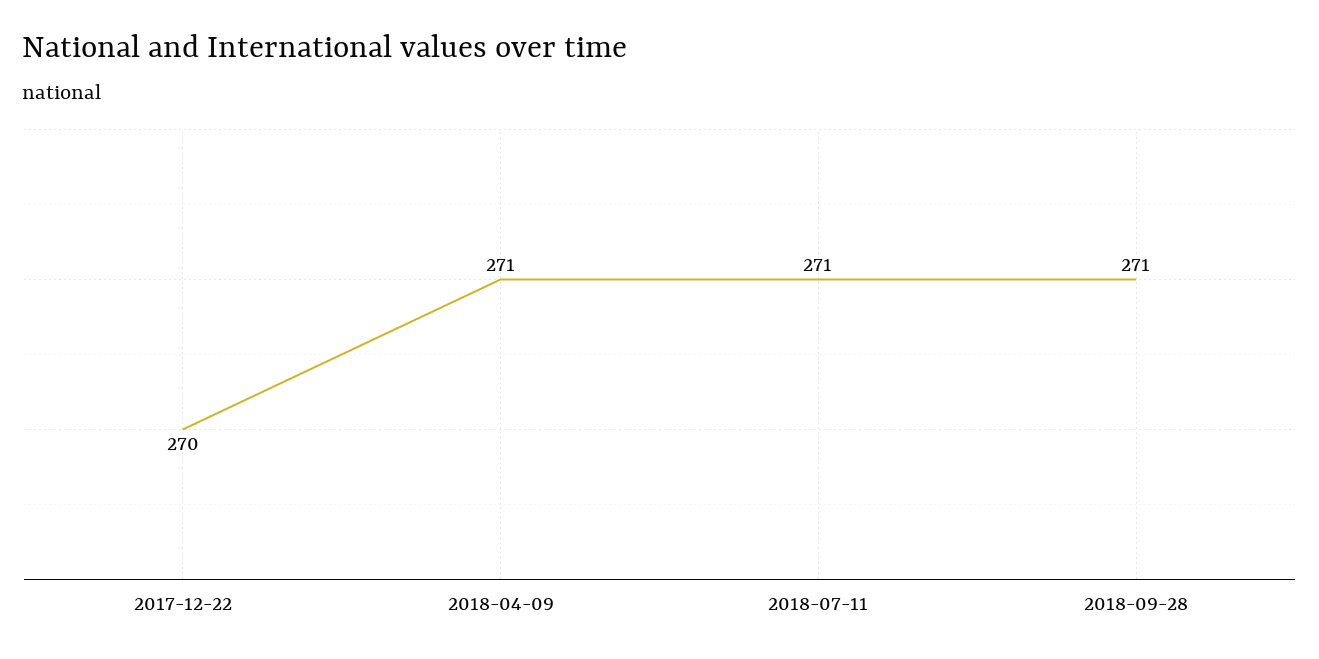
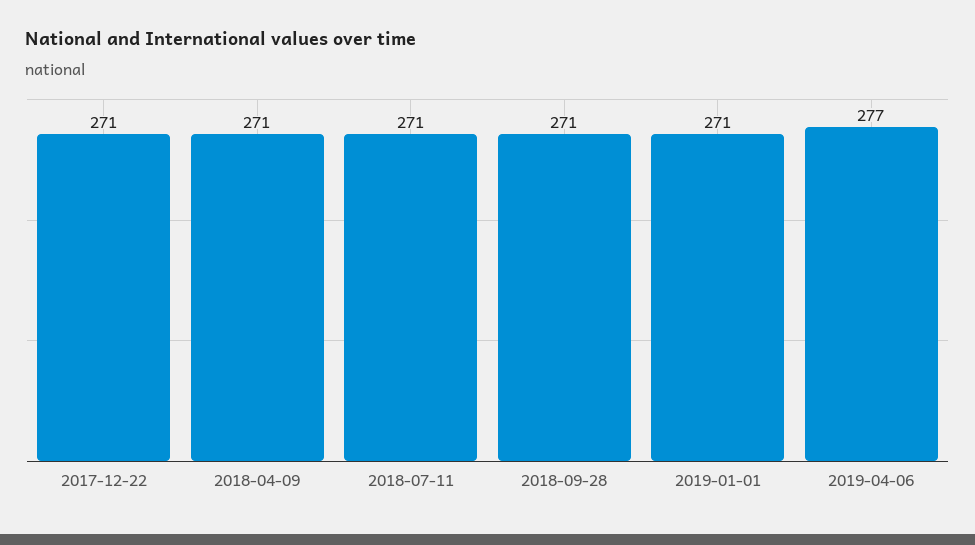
2017-12-22: 270 -> 271
2019-01-01: none -> 271
2019-04-06: none -> 277

